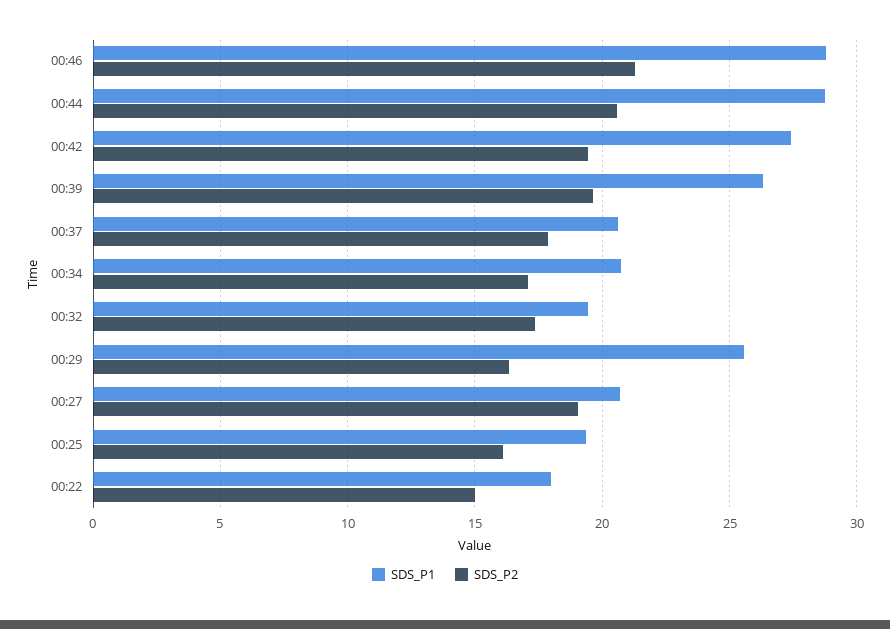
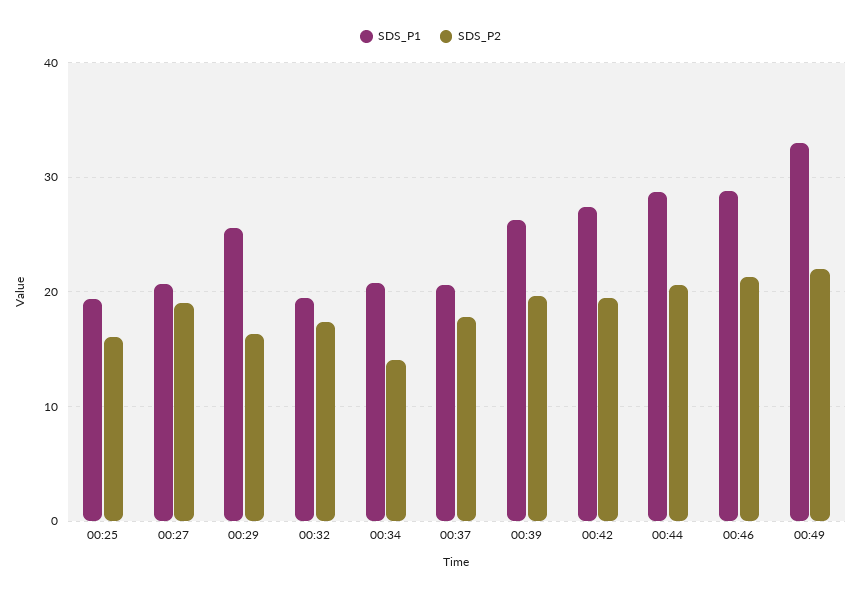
SDS_P2, 00:34: 17 -> 14
SDS_P1, 00:22: 18 -> none
SDS_P2, 00:22: 15 -> none
SDS_P1, 00:49: none -> 33
SDS_P2, 00:49: none -> 22

